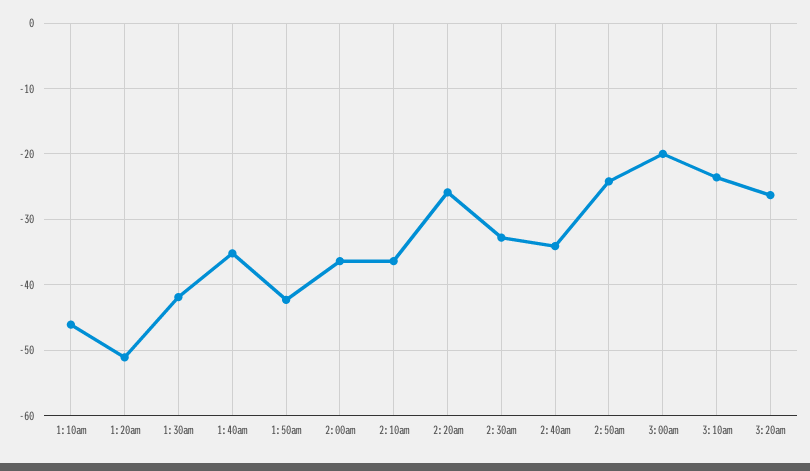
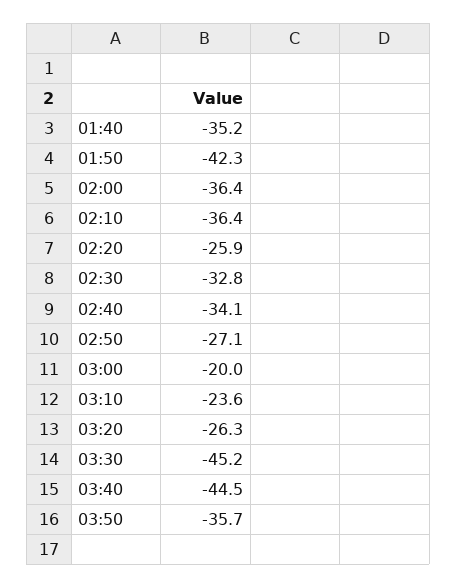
1:10am: -46 -> none
1:20am: -51 -> none
1:30am: -42 -> none
2:50am: -24 -> -27.1
03:30: none -> -45.2
03:40: none -> -44.5
03:50: none -> -35.7

